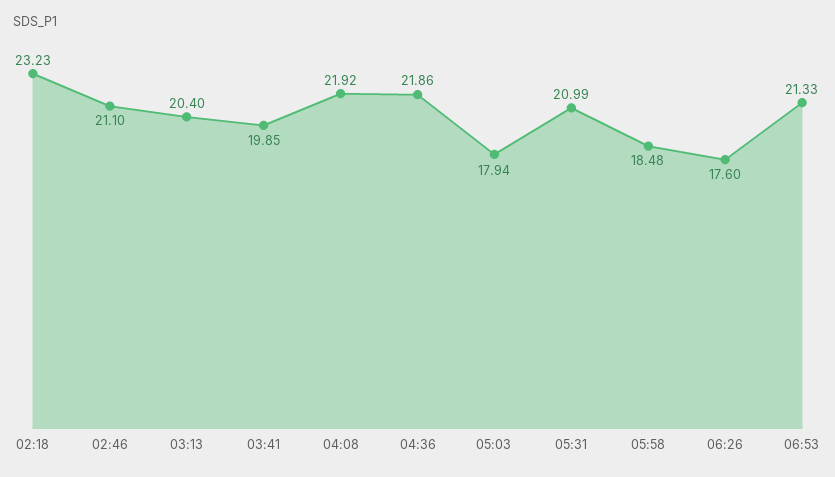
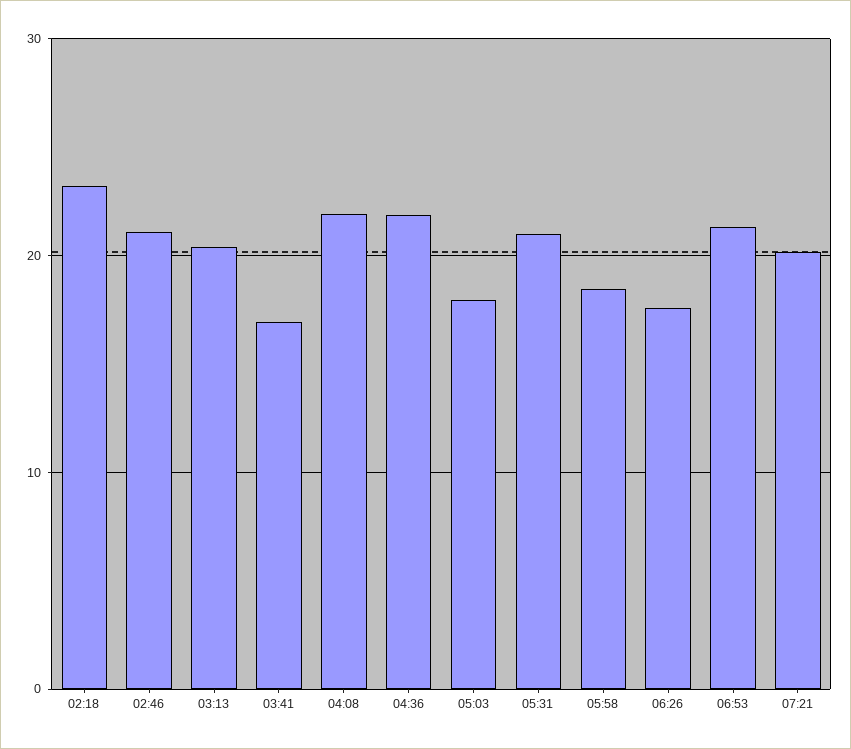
03:41: 19.85 -> 17
07:21: none -> 20

